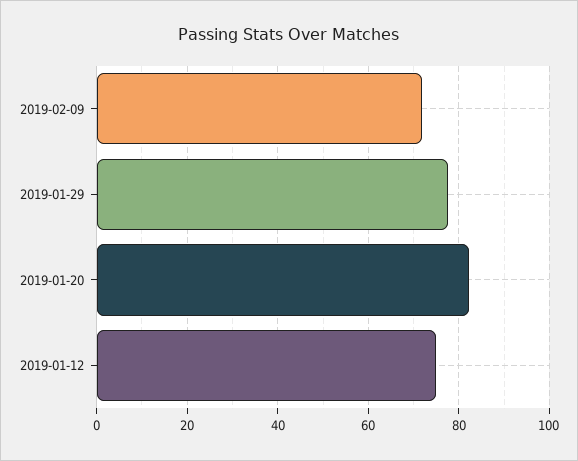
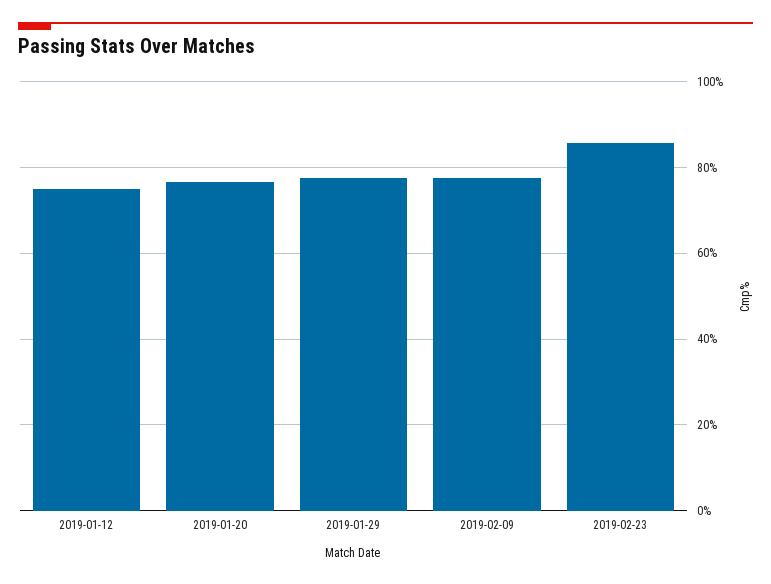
2019-02-09: 72 -> 78
2019-01-20: 82 -> 76
2019-02-23: none -> 86

